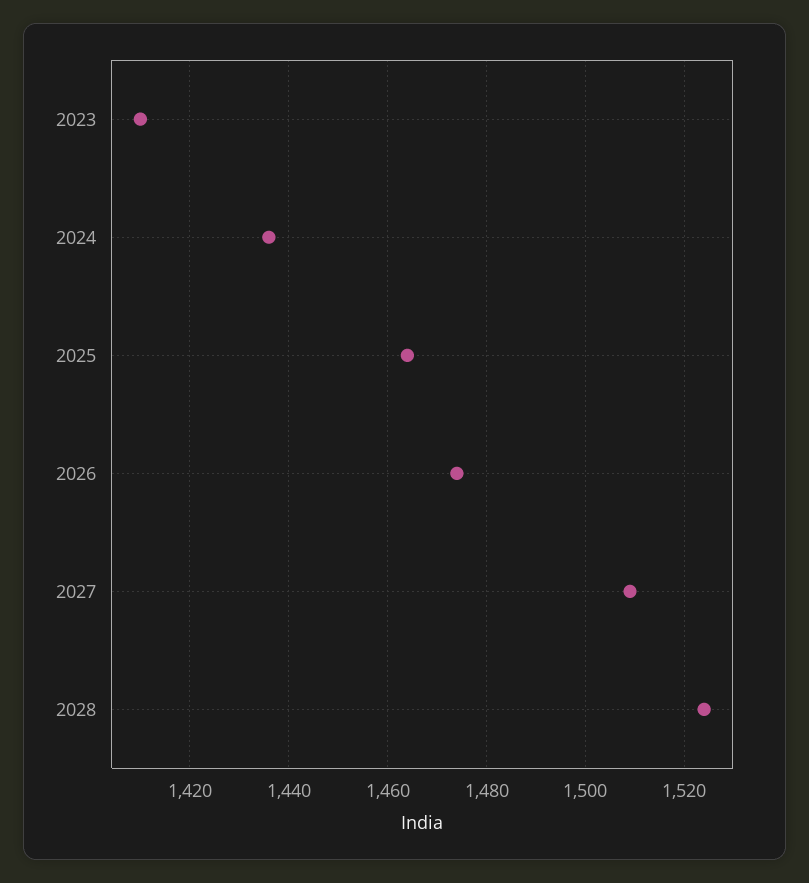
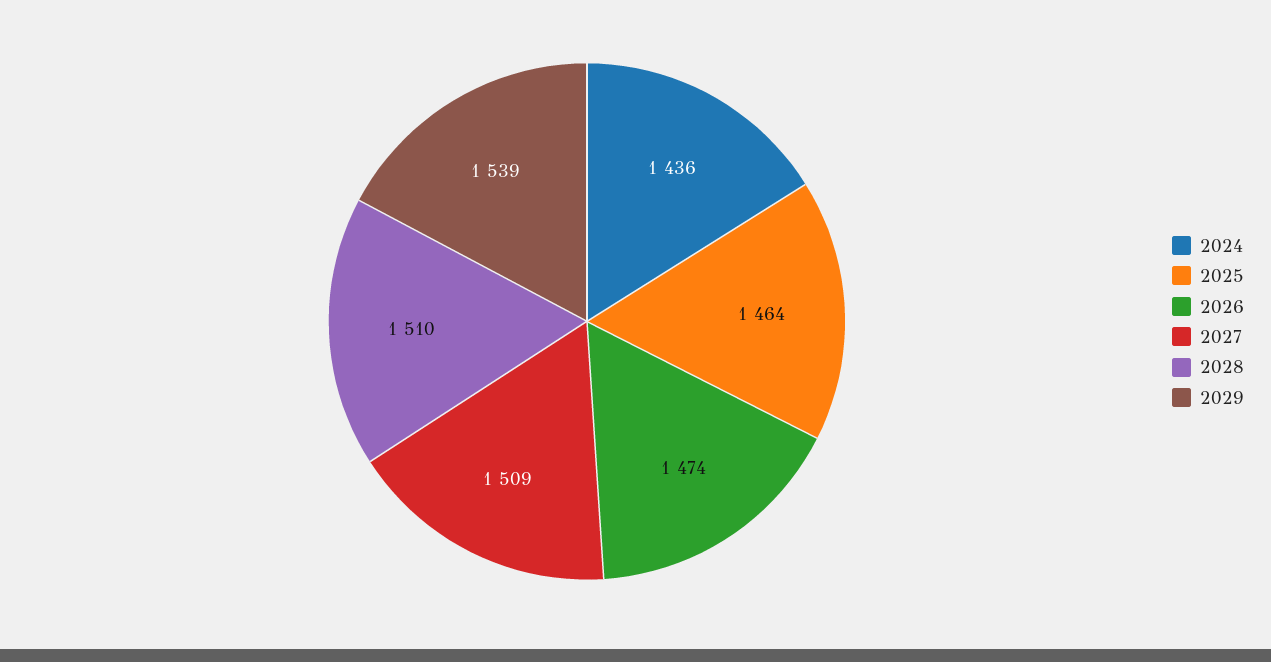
2023: 1410 -> none
2028: 1525 -> 1510
2029: none -> 1539

